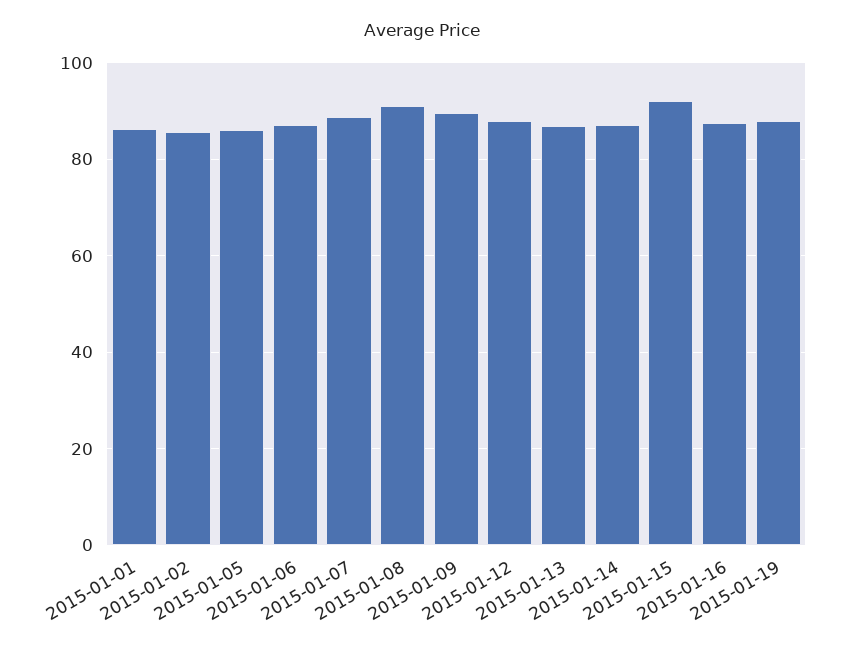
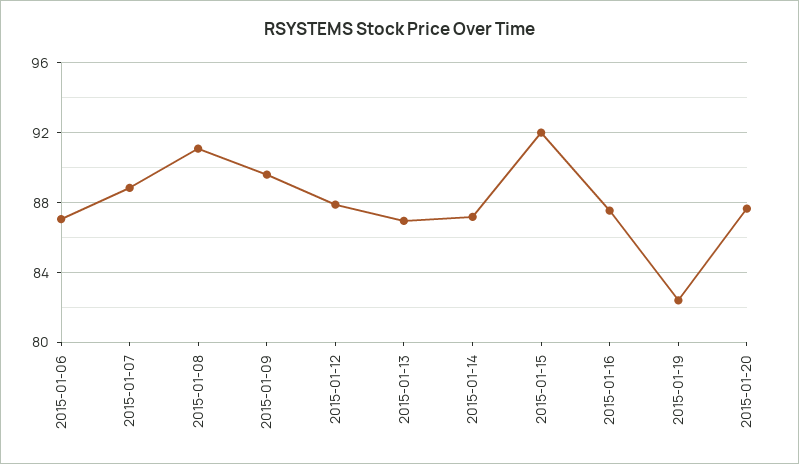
2015-01-01: 86 -> none
2015-01-02: 86 -> none
2015-01-05: 86 -> none
2015-01-19: 88 -> 82.5
2015-01-20: none -> 87.5

